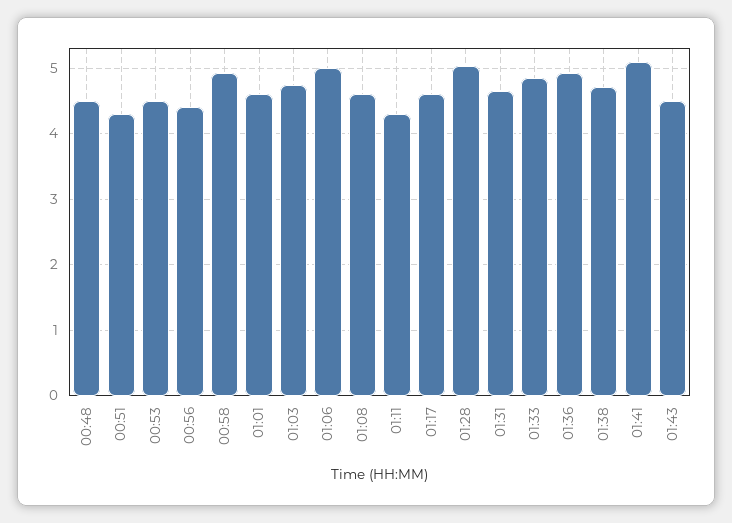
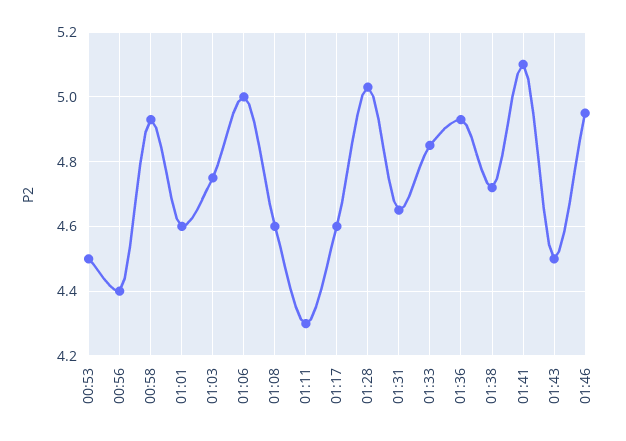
00:48: 4.5 -> none
00:51: 4.3 -> none
01:46: none -> 4.95

